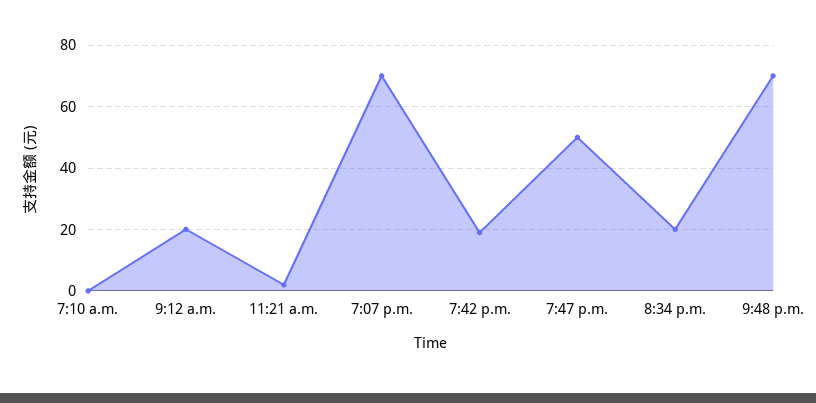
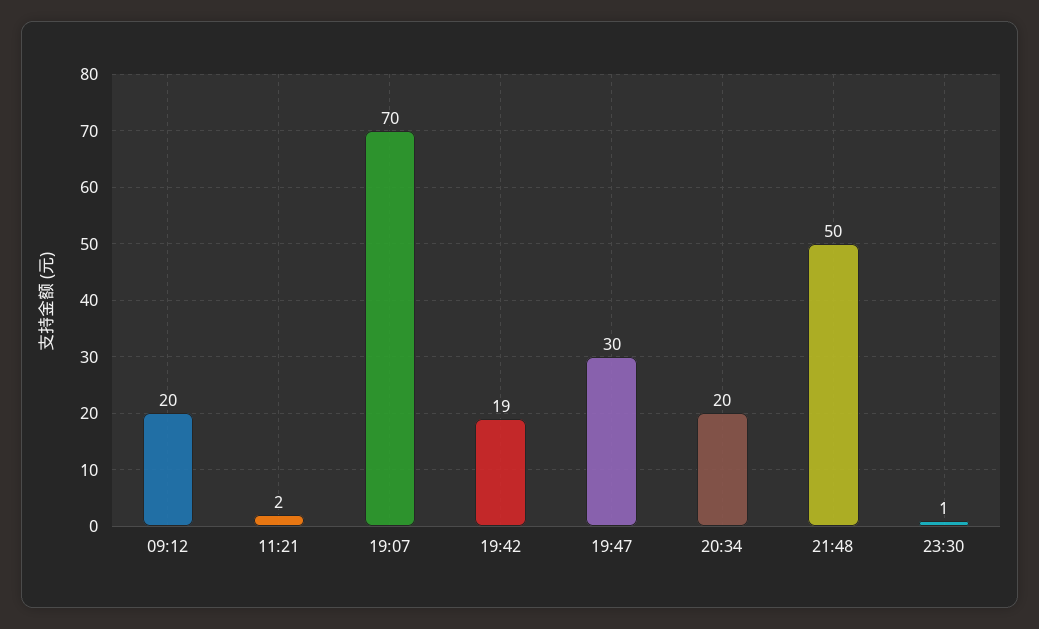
7:10 a.m.: 0 -> none
7:47 p.m.: 50 -> 30
9:48 p.m.: 70 -> 50
23:30: none -> 1

